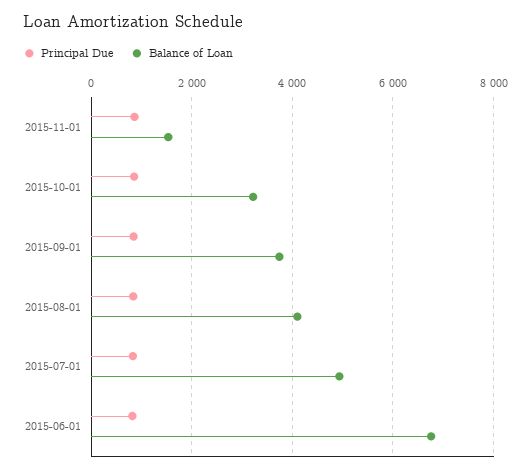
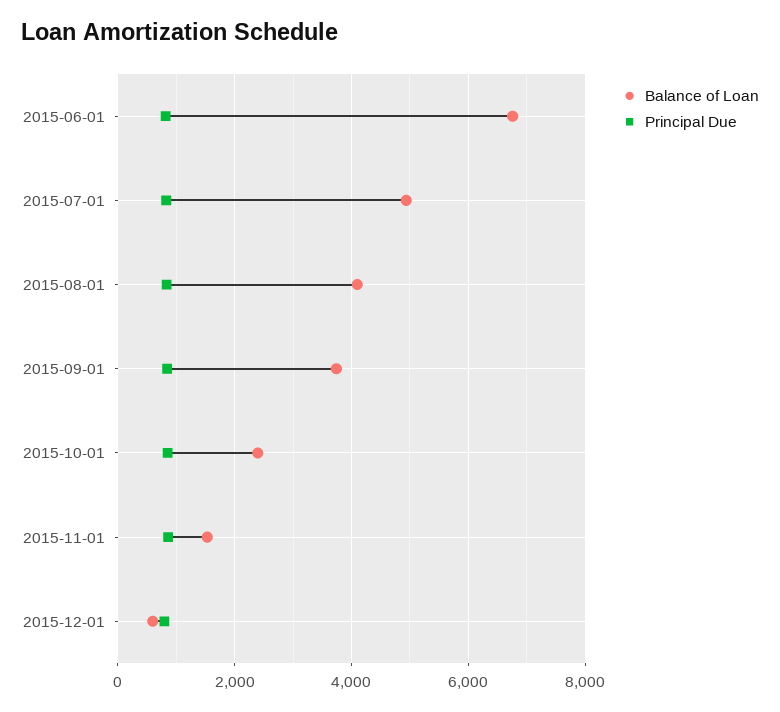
Balance of Loan, 2015-10-01: 3200 -> 2400
Balance of Loan, 2015-12-01: none -> 600
Principal Due, 2015-12-01: none -> 800

